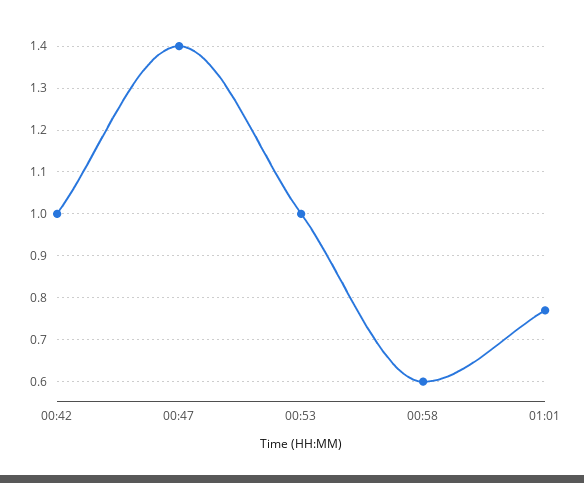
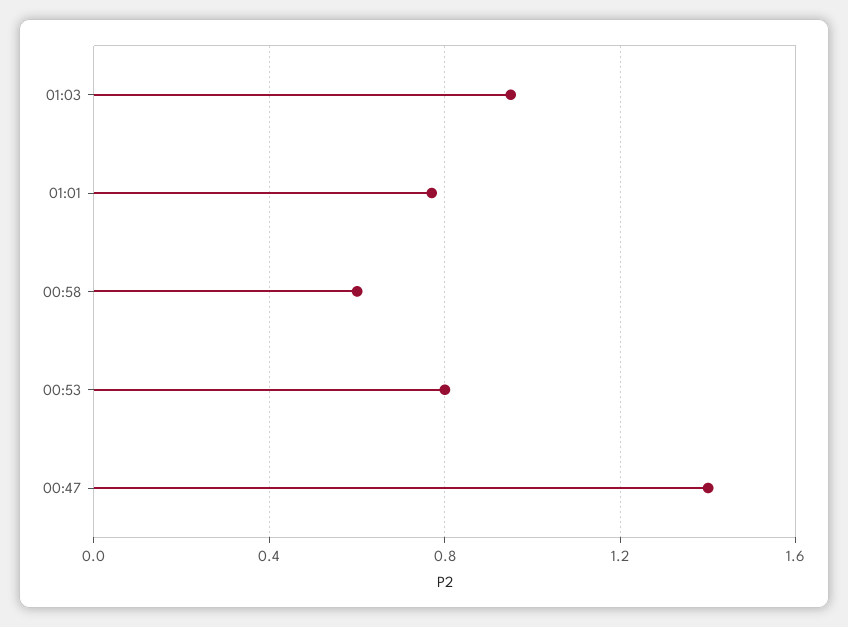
00:42: 1 -> none
00:53: 1 -> 0.8
01:03: none -> 0.95

